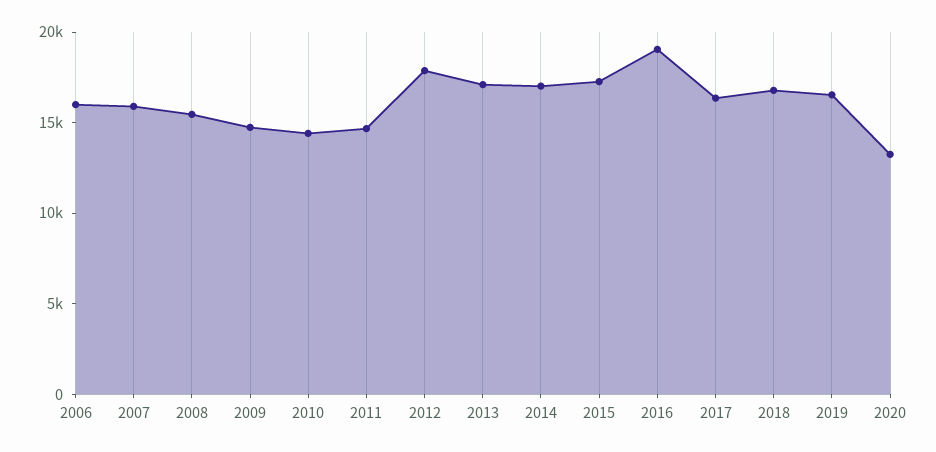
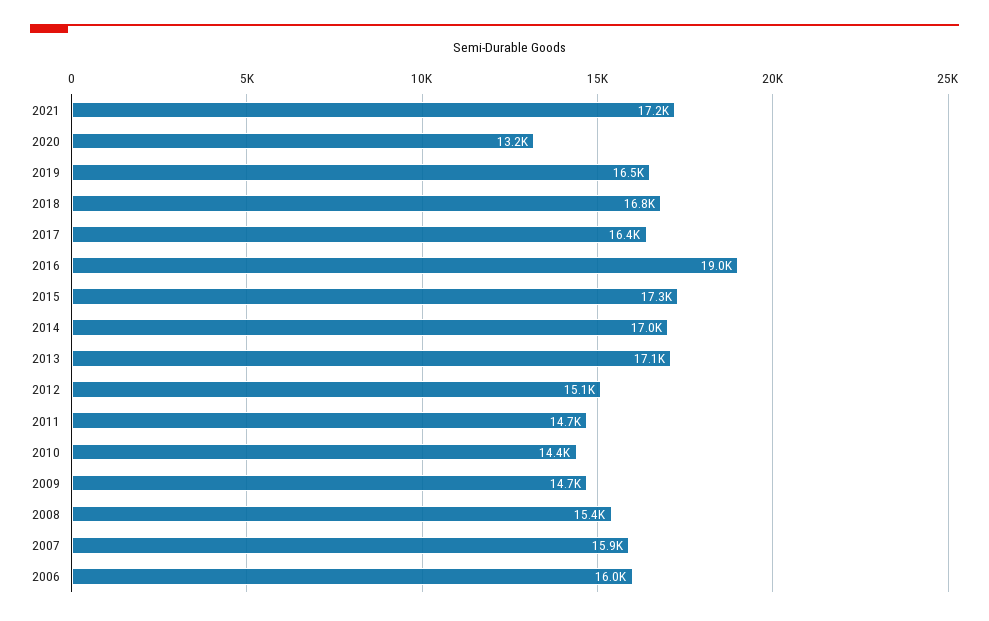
2012: 18000 -> 15100
2021: none -> 17200

